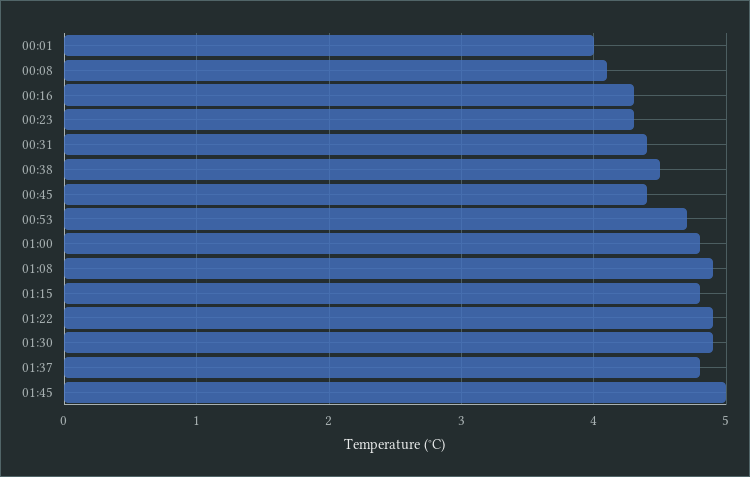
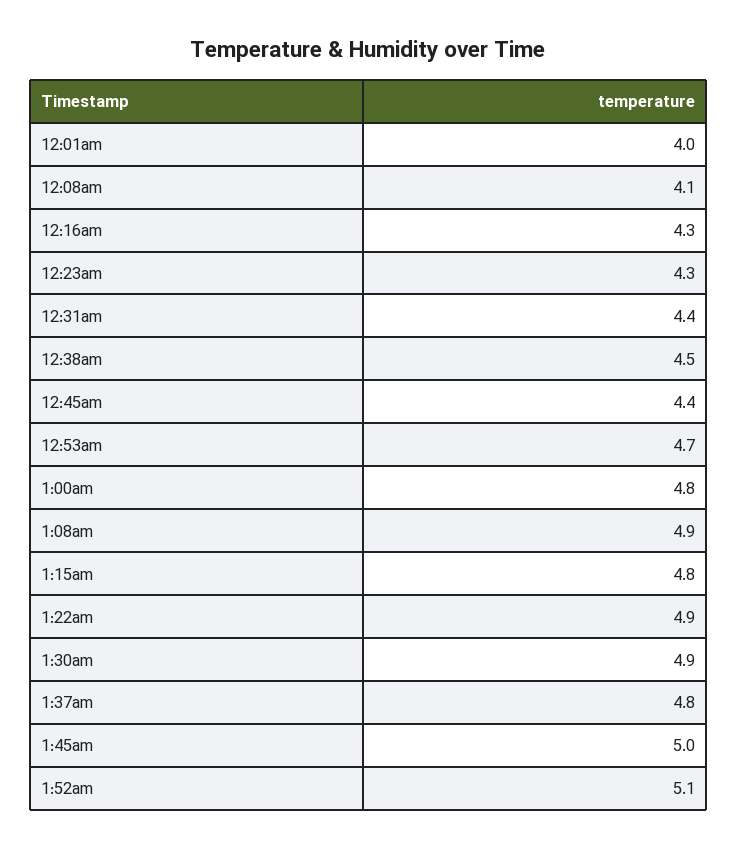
1:52am: none -> 5.1

